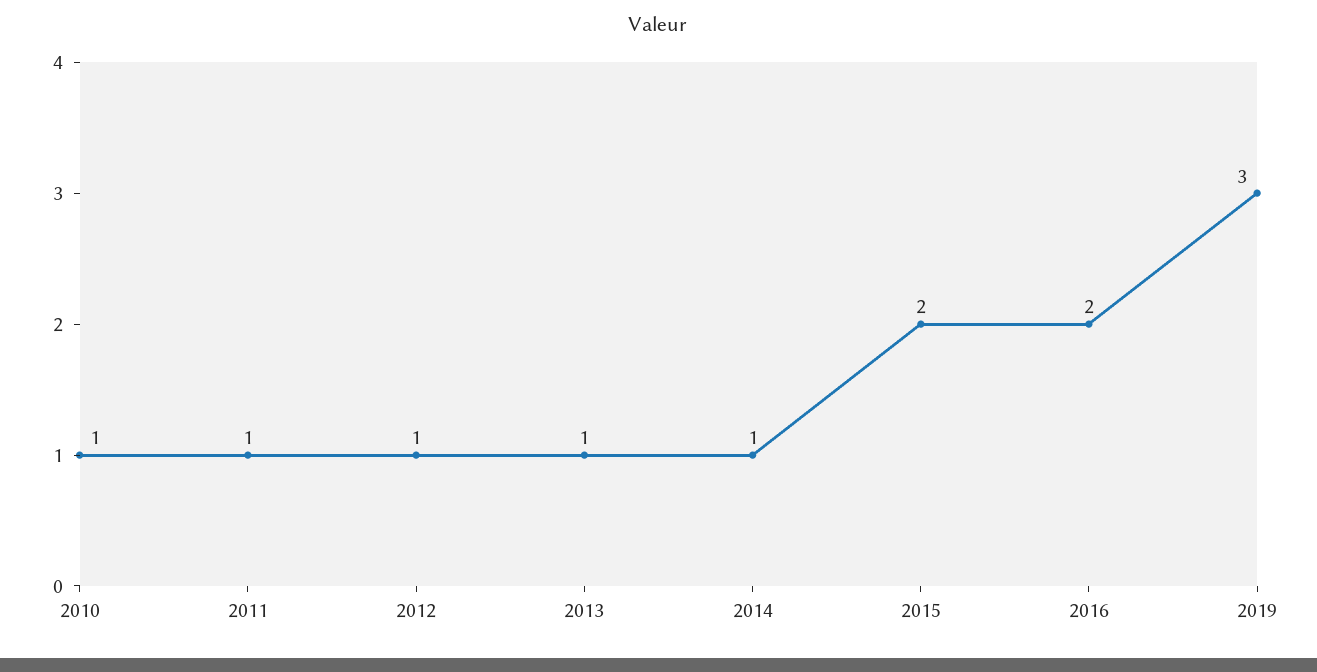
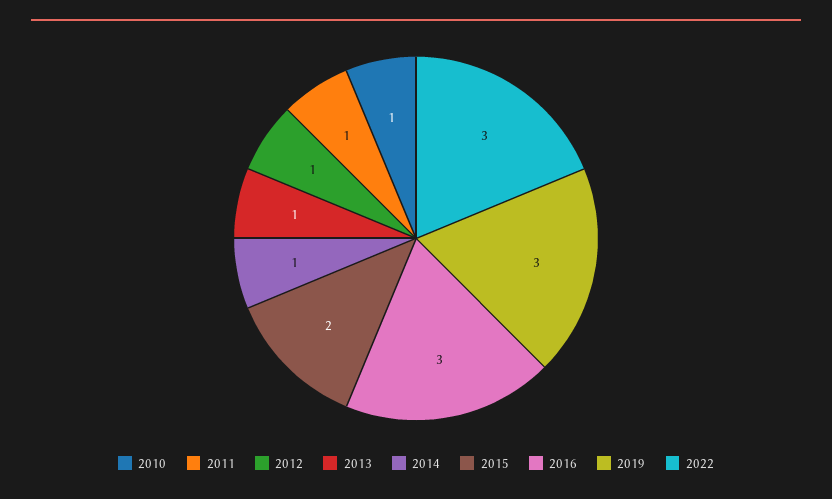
2016: 2 -> 3
2022: none -> 3

